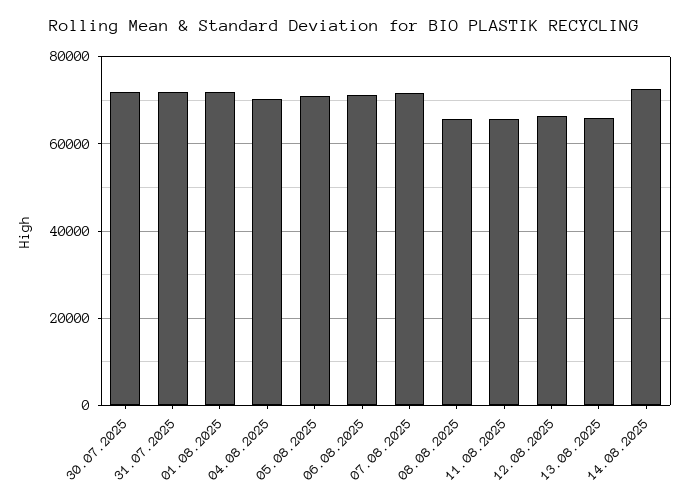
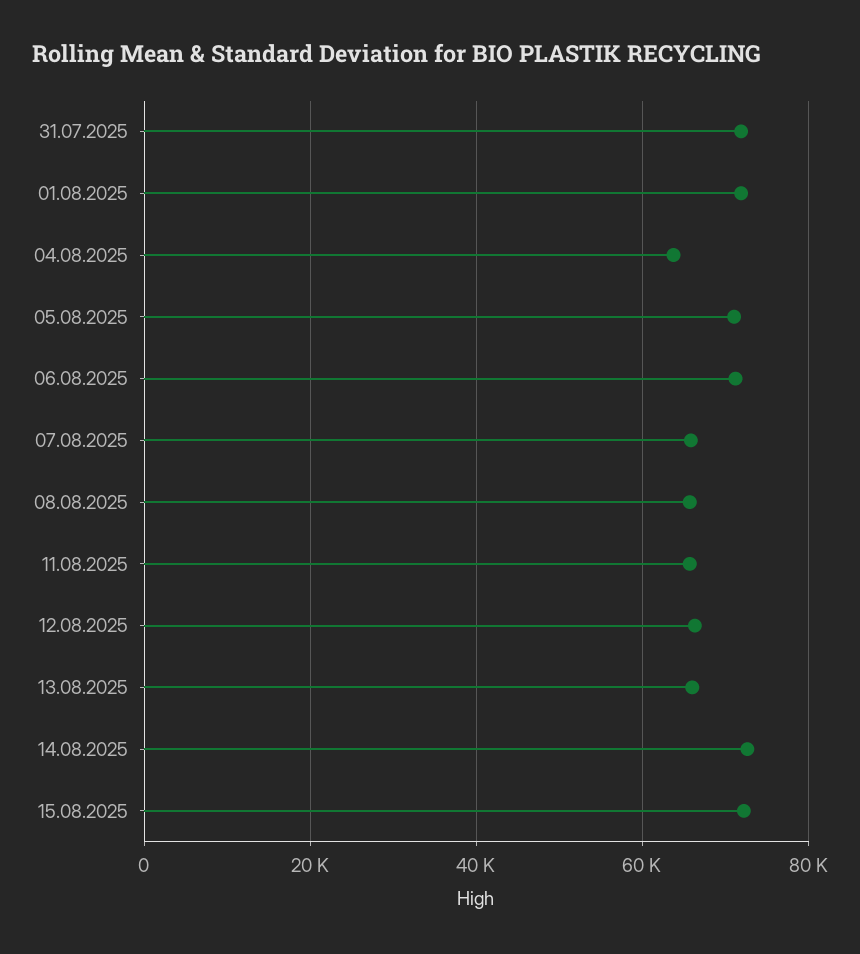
30.07.2025: 72000 -> none
04.08.2025: 70000 -> 64000
07.08.2025: 72000 -> 66000
15.08.2025: none -> 72000

